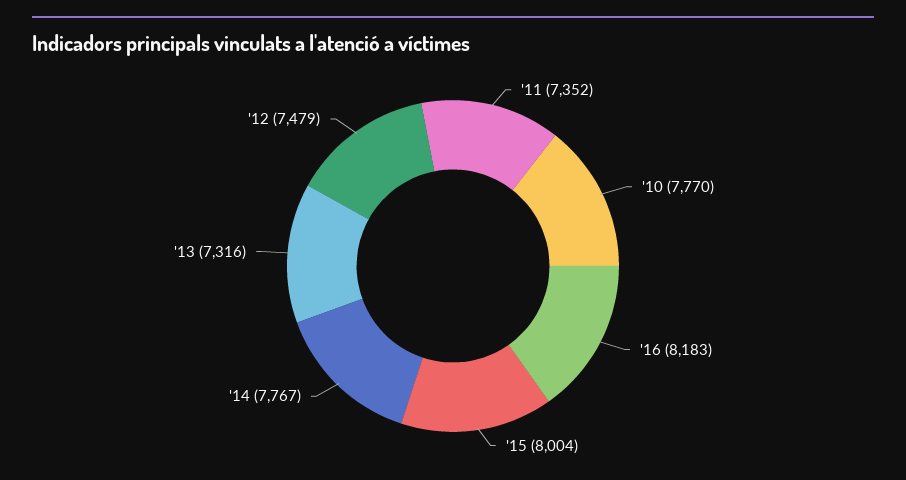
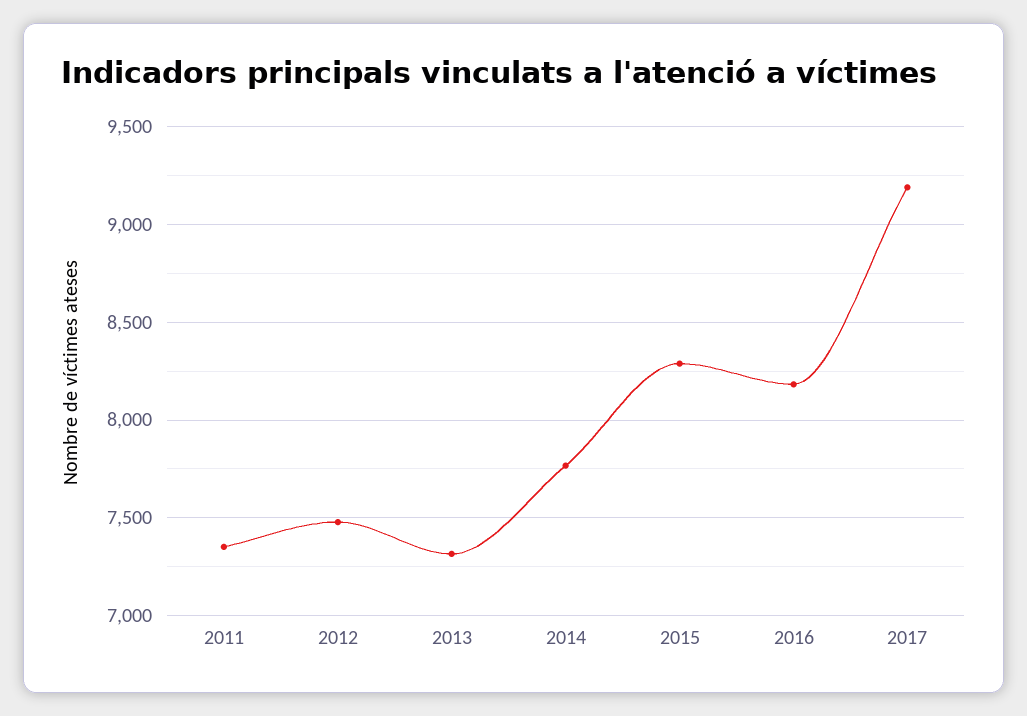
'10: 7770 -> none
'15: 8004 -> 8300
2017: none -> 9200

